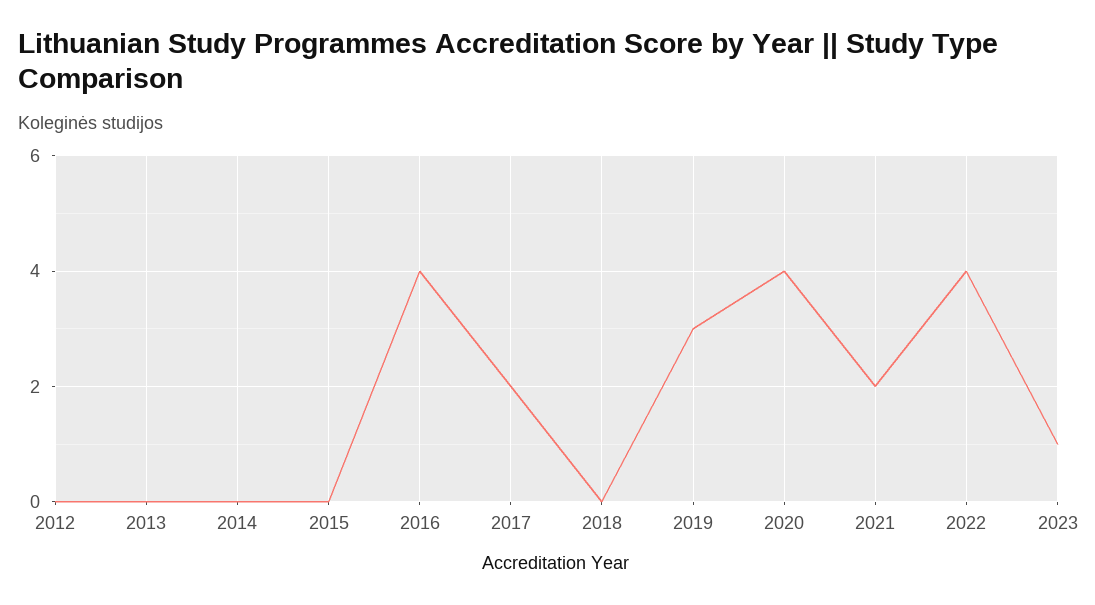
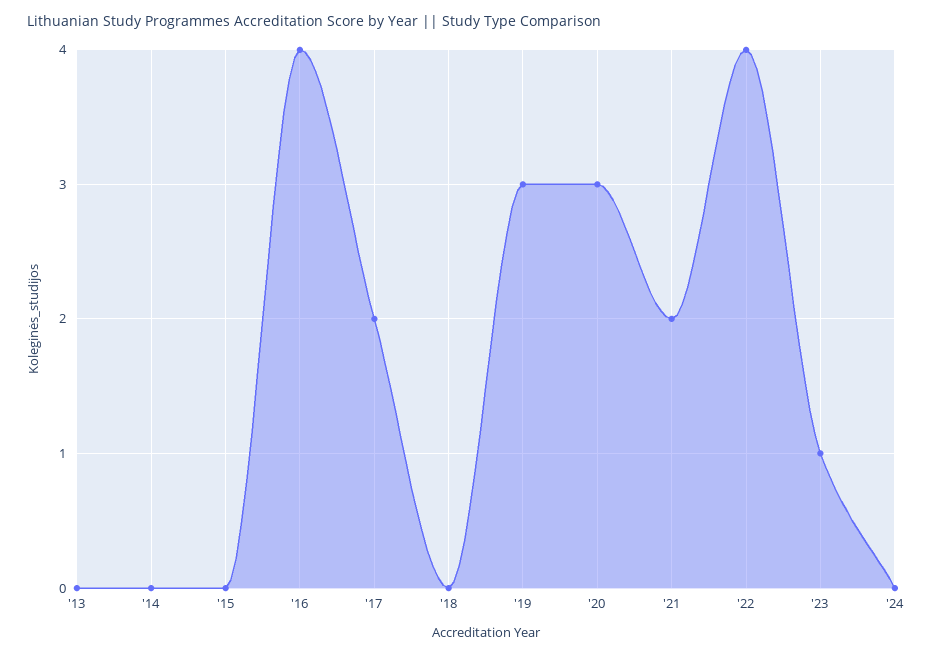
2012: 0 -> none
2020: 4 -> 3
'24: none -> 0

